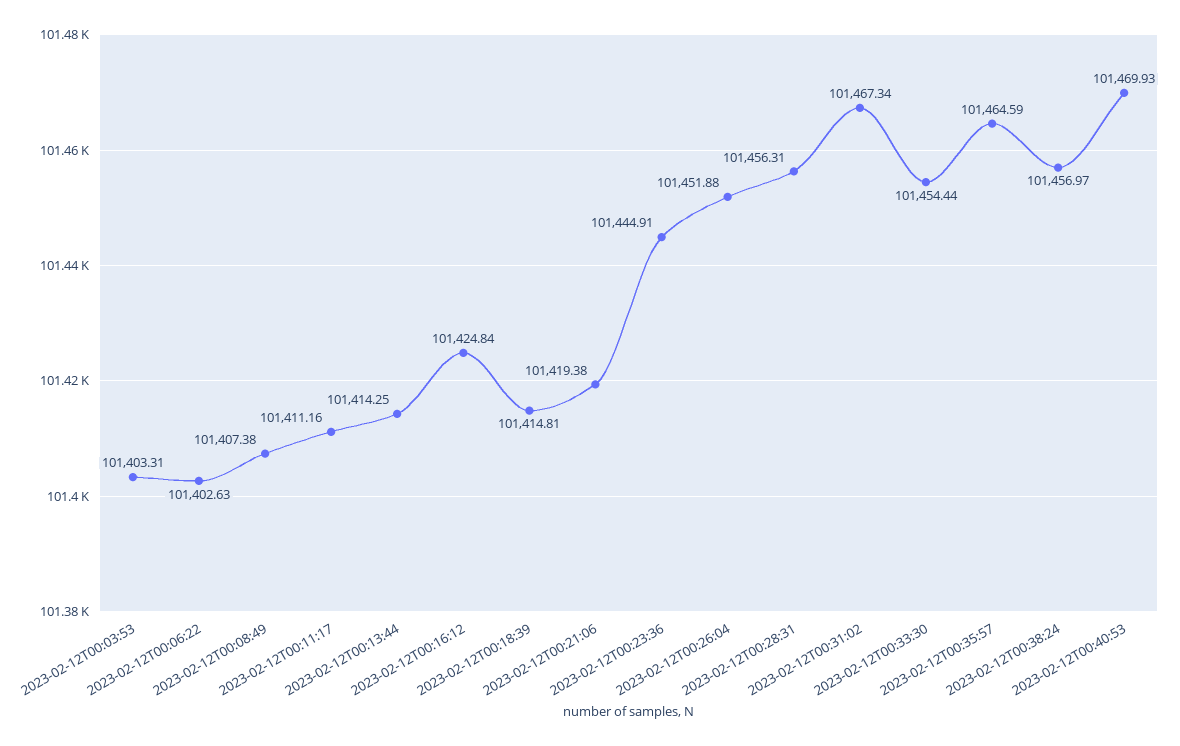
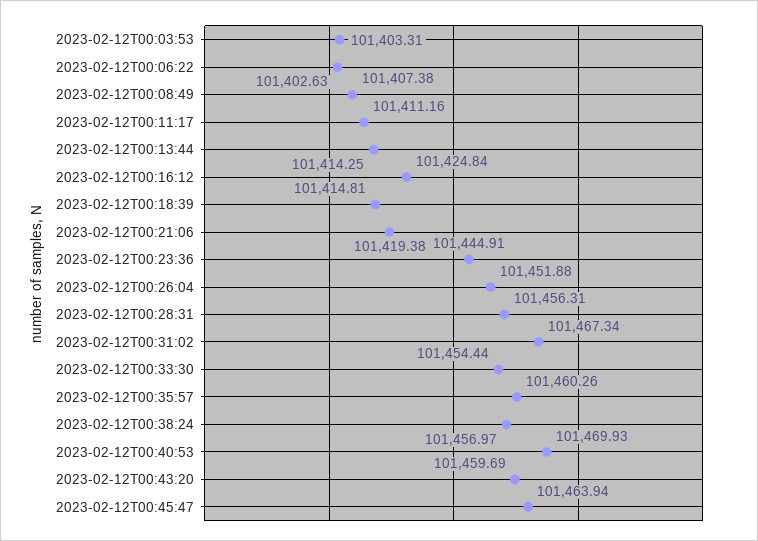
2023-02-12T00:35:57: 101464.59 -> 101460.26
2023-02-12T00:43:20: none -> 101459.69
2023-02-12T00:45:47: none -> 101463.94

